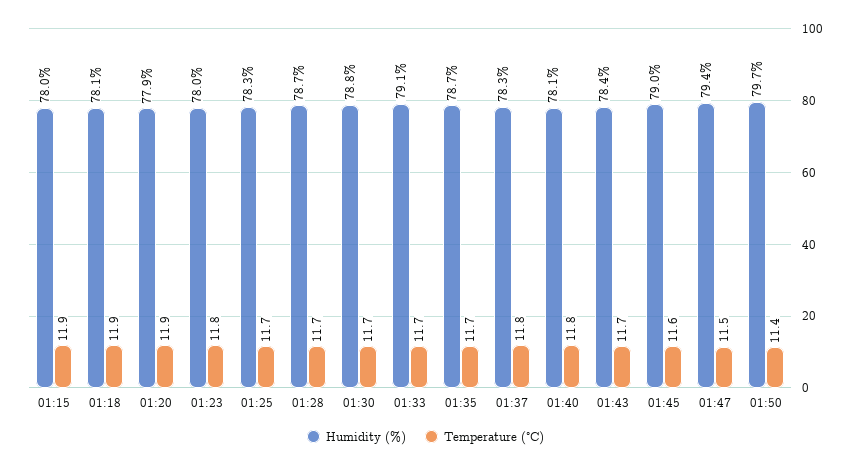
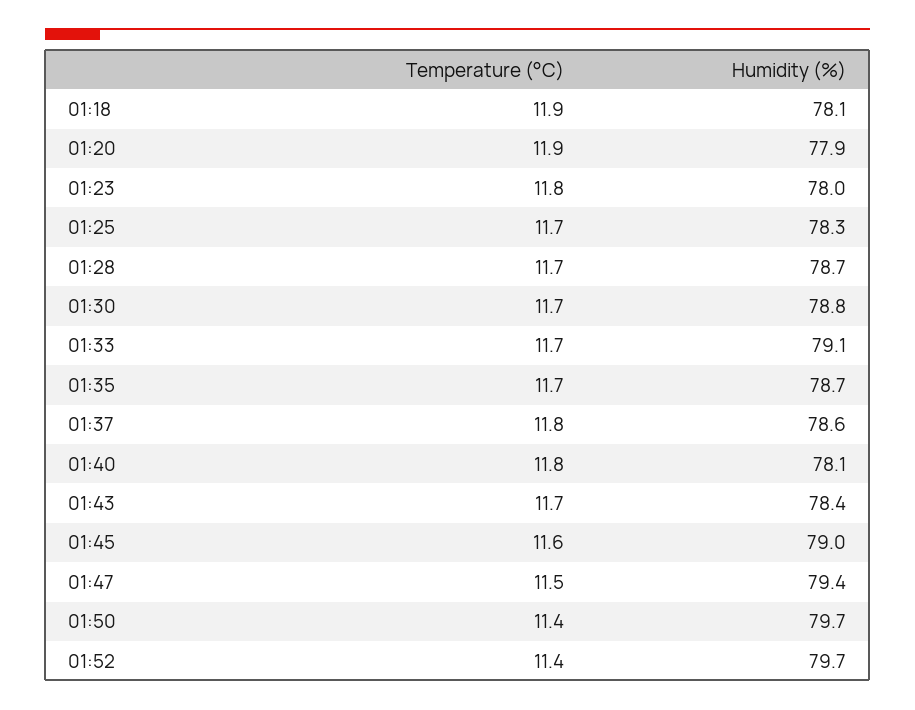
Humidity (%), 01:15: 78 -> none
Temperature (°C), 01:15: 11.9 -> none
Humidity (%), 01:37: 78.3 -> 78.6
Temperature (°C), 01:52: none -> 11.4
Humidity (%), 01:52: none -> 79.7

